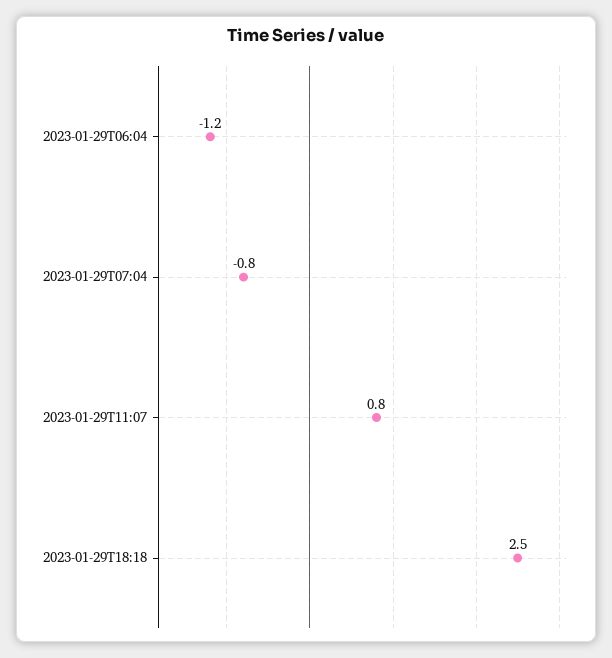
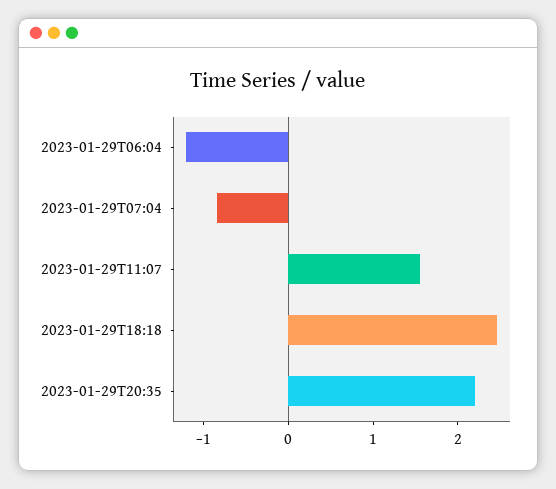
2023-01-29T11:07: 0.8 -> 1.6
2023-01-29T20:35: none -> 2.2

